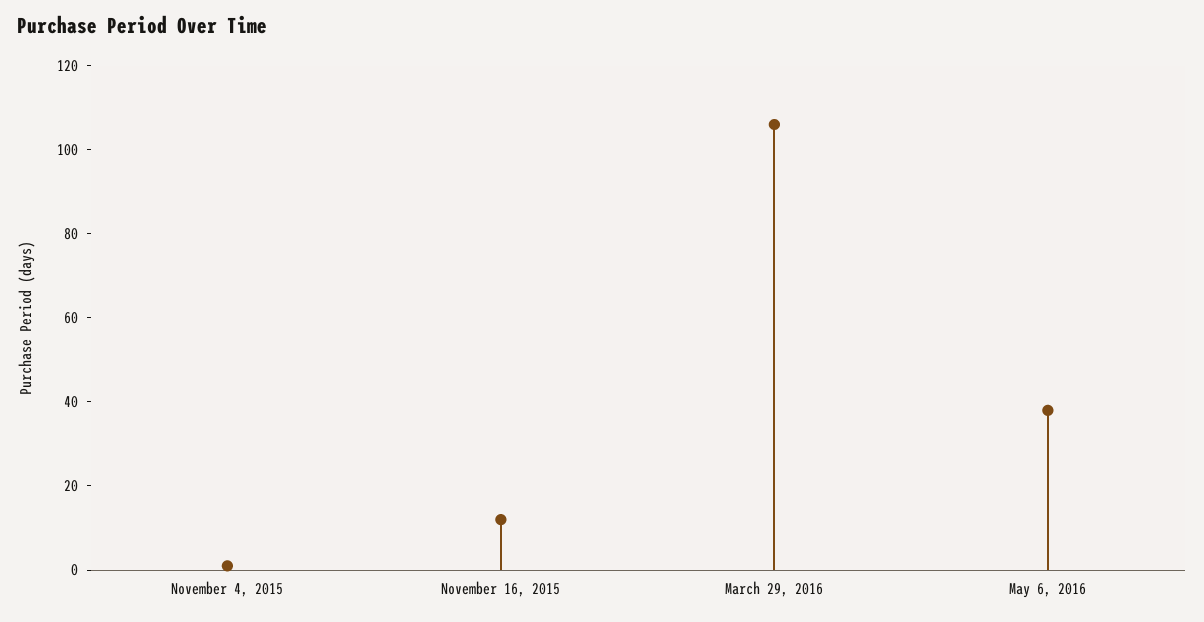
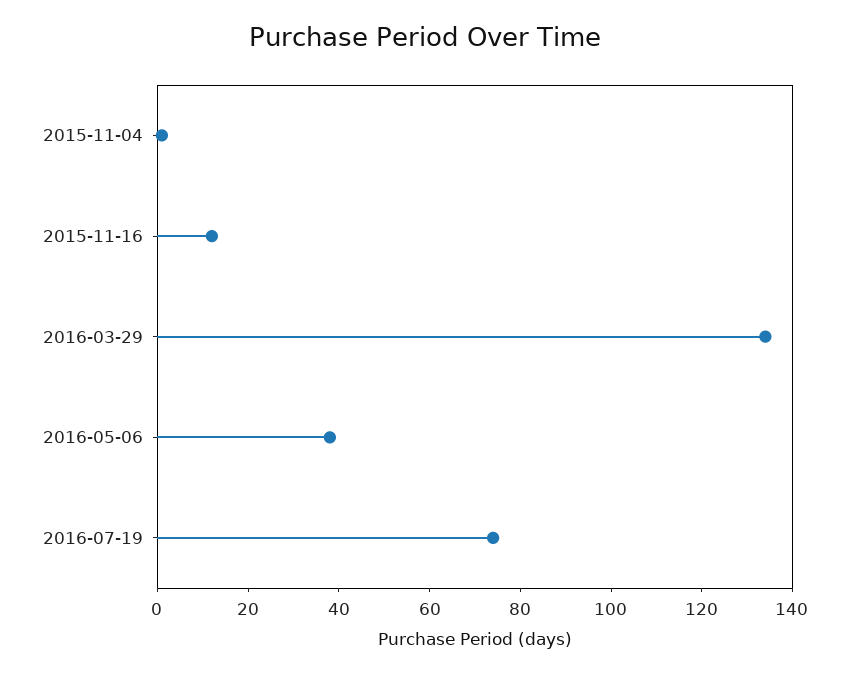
March 29, 2016: 105 -> 135
2016-07-19: none -> 75

